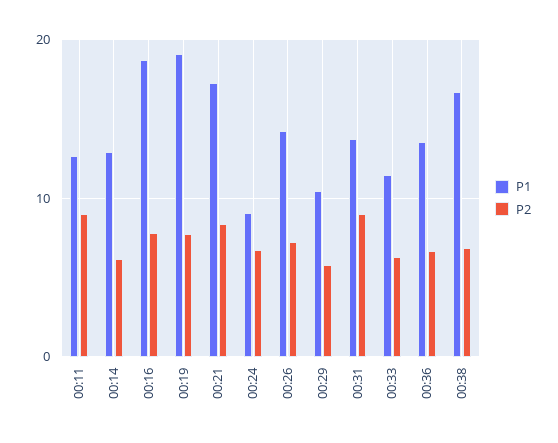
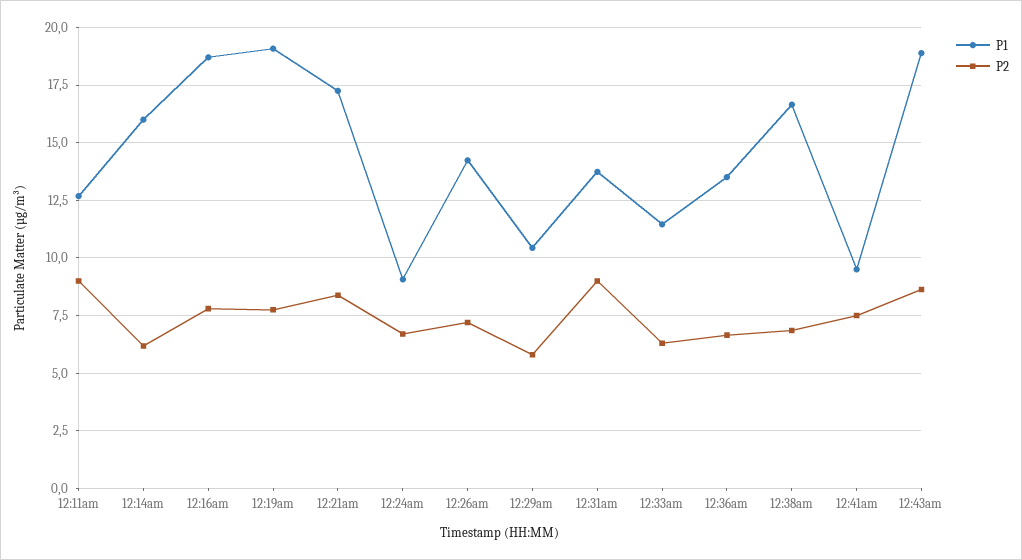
P1, 00:14: 13 -> 16
P1, 12:41am: none -> 9.5
P2, 12:41am: none -> 7.5
P1, 12:43am: none -> 19
P2, 12:43am: none -> 8.5

